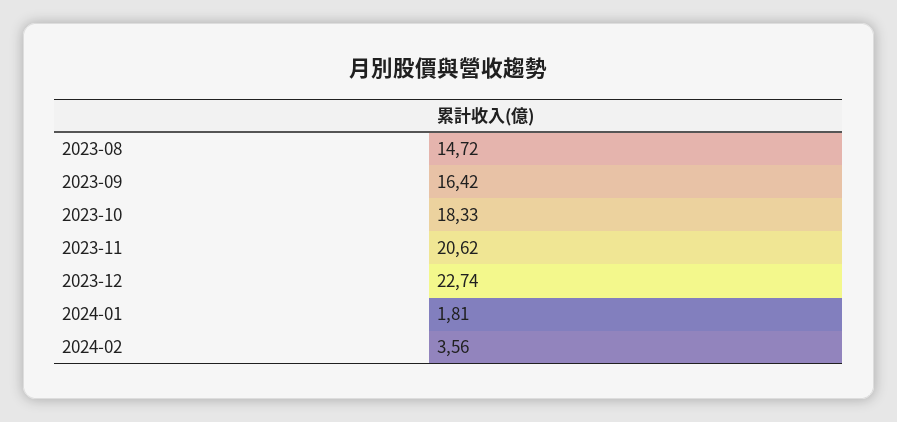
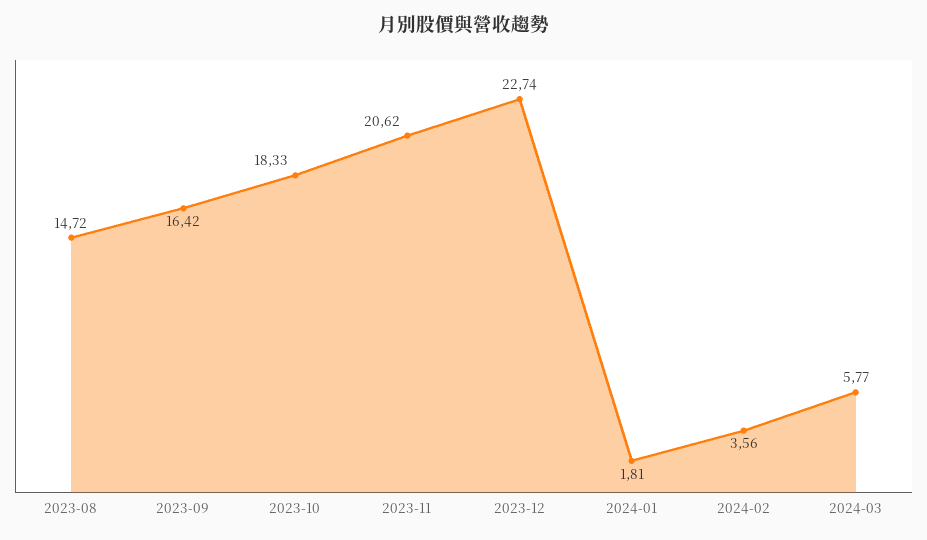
2024-03: none -> 5.77

